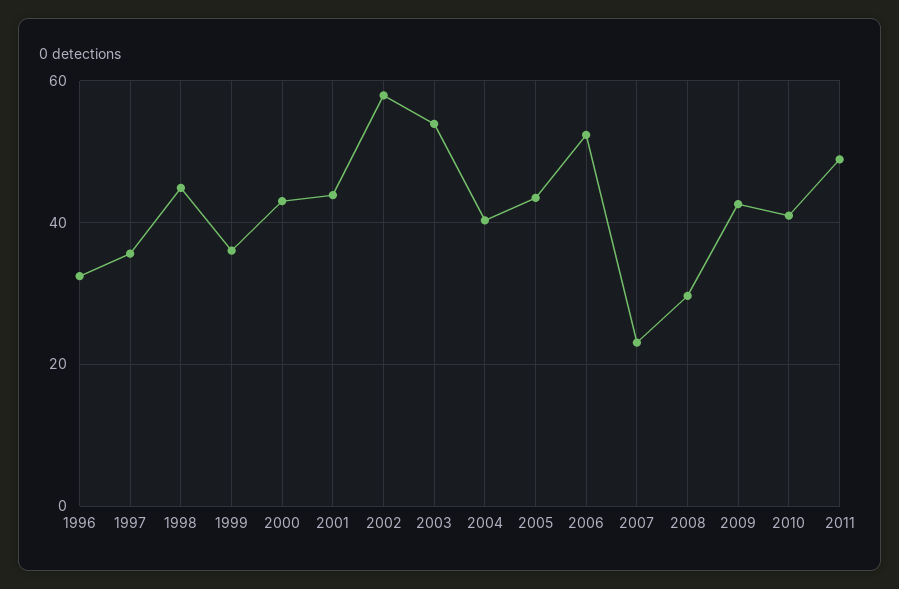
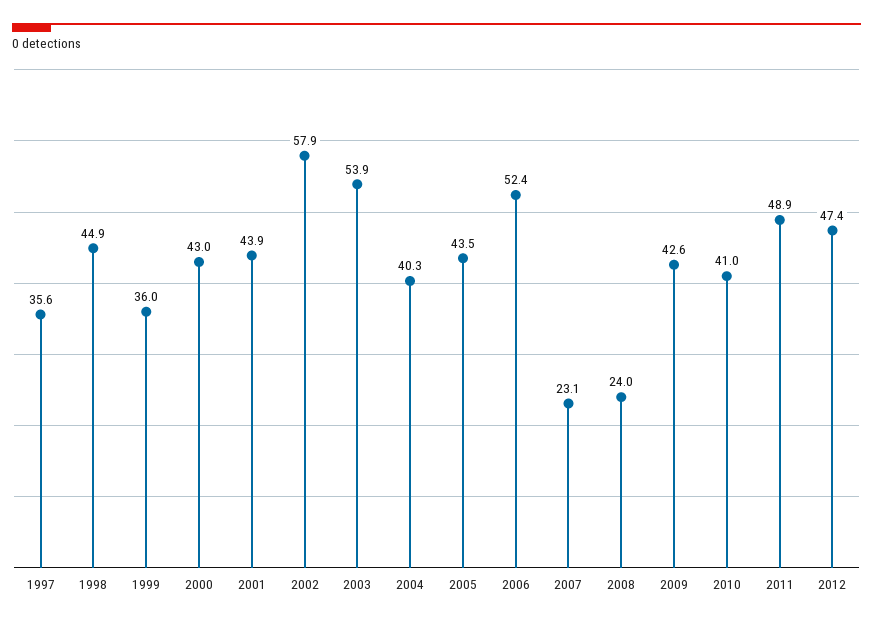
1996: 32 -> none
2008: 30 -> 24
2012: none -> 47.4

